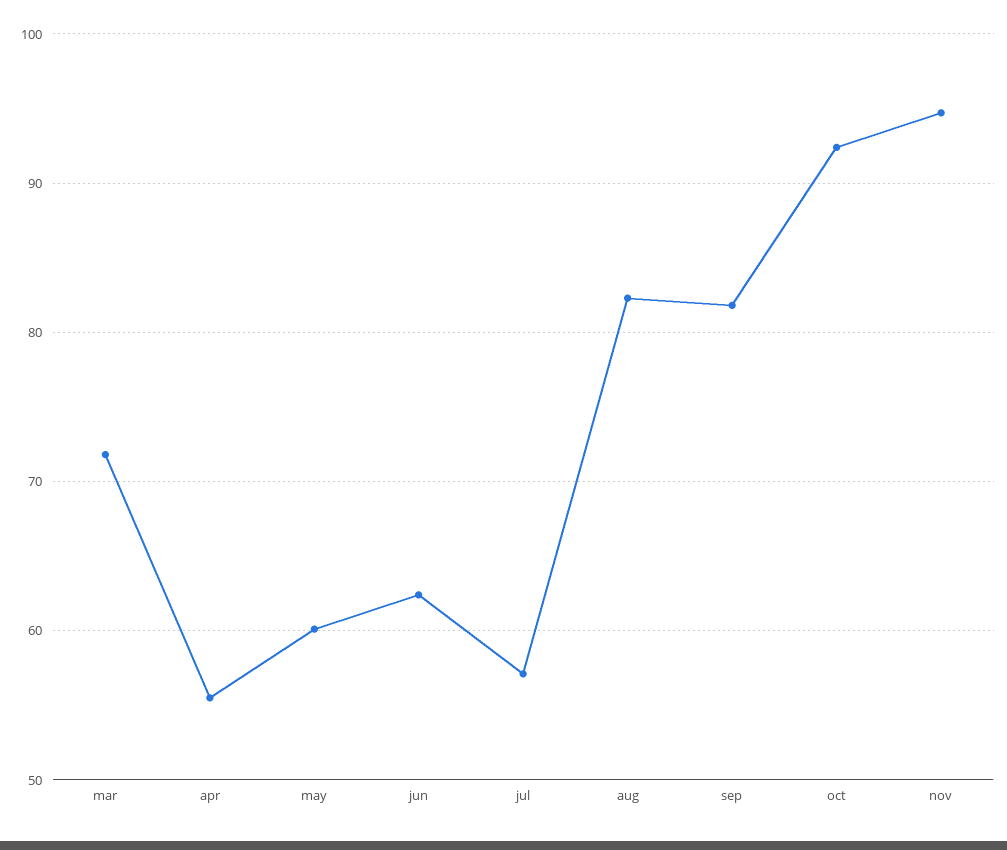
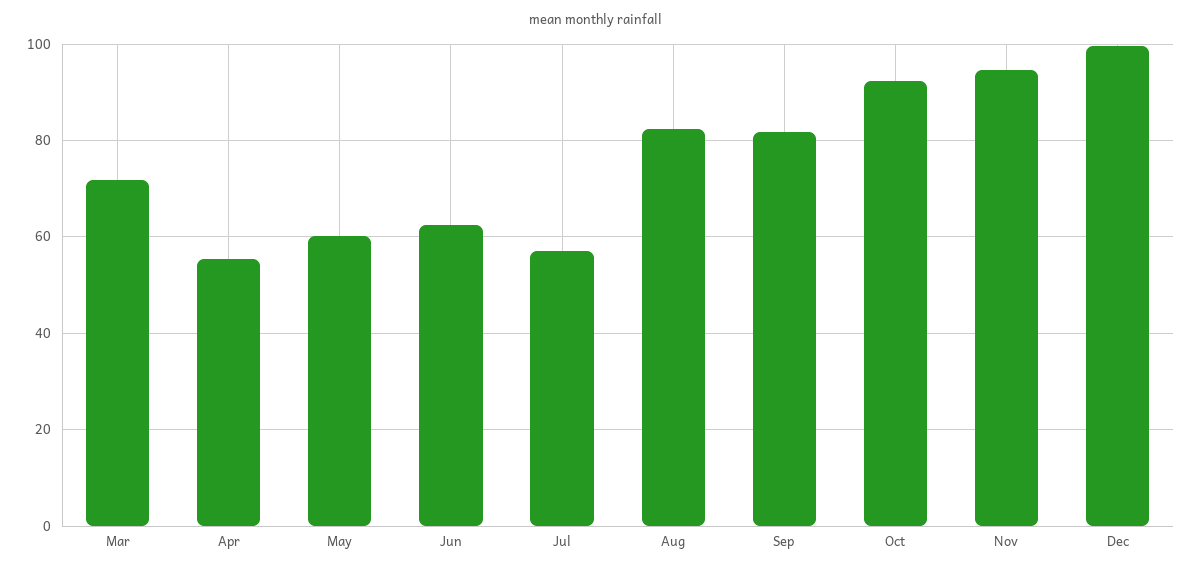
Dec: none -> 100

